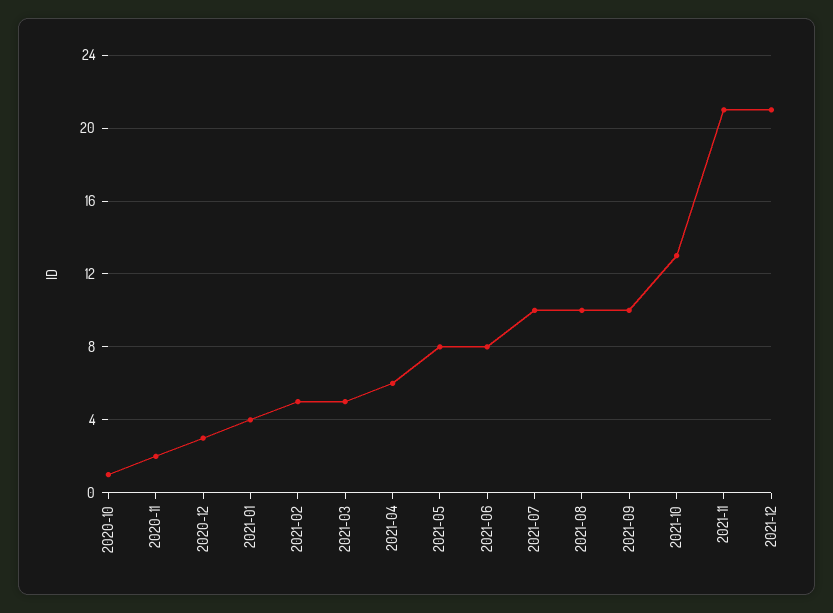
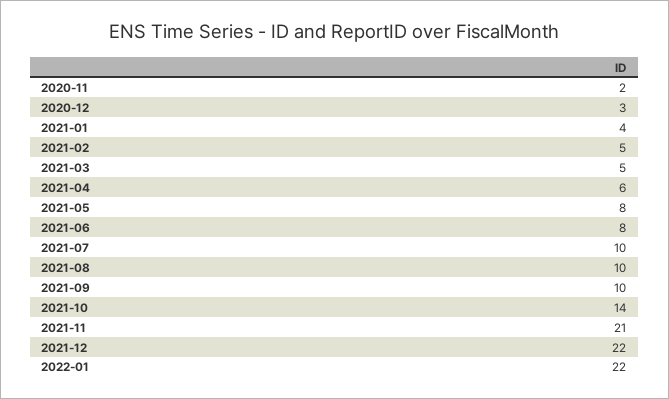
2020-10: 1 -> none
2021-10: 13 -> 14
2021-12: 21 -> 22
2022-01: none -> 22

